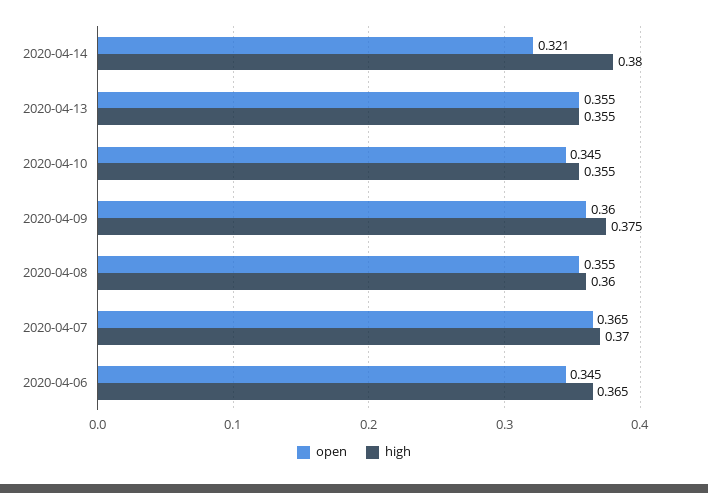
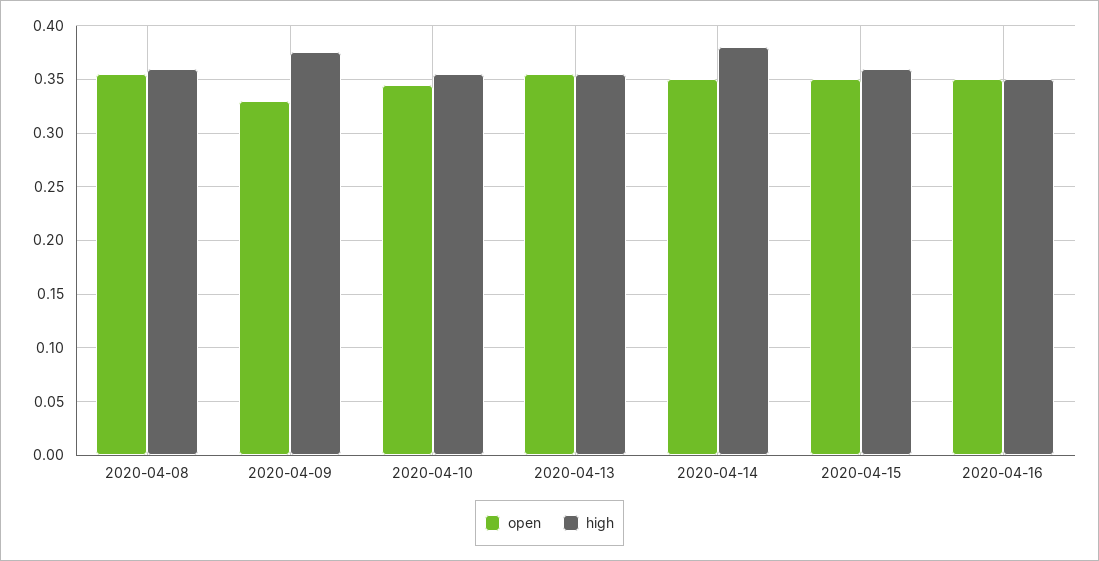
open, 2020-04-14: 0.321 -> 0.35
open, 2020-04-09: 0.36 -> 0.33
open, 2020-04-07: 0.365 -> none
high, 2020-04-07: 0.37 -> none
open, 2020-04-06: 0.345 -> none
high, 2020-04-06: 0.365 -> none
open, 2020-04-15: none -> 0.35
high, 2020-04-15: none -> 0.36
open, 2020-04-16: none -> 0.35
high, 2020-04-16: none -> 0.35

